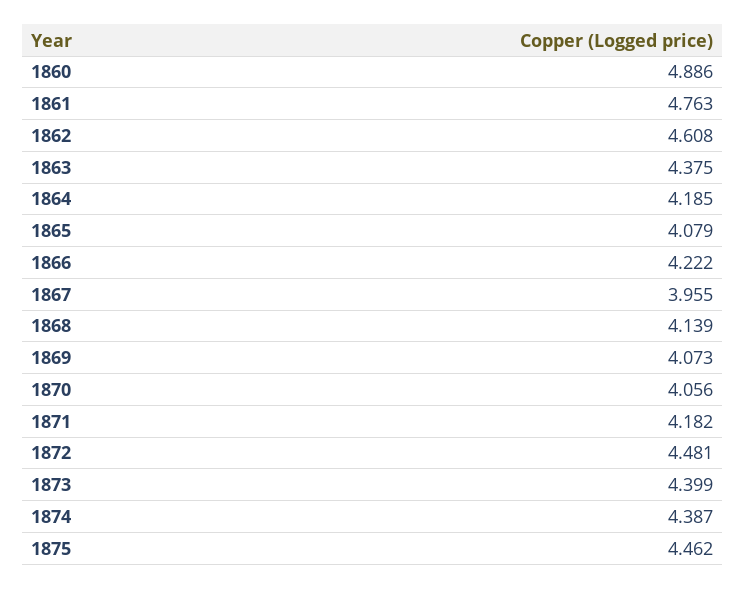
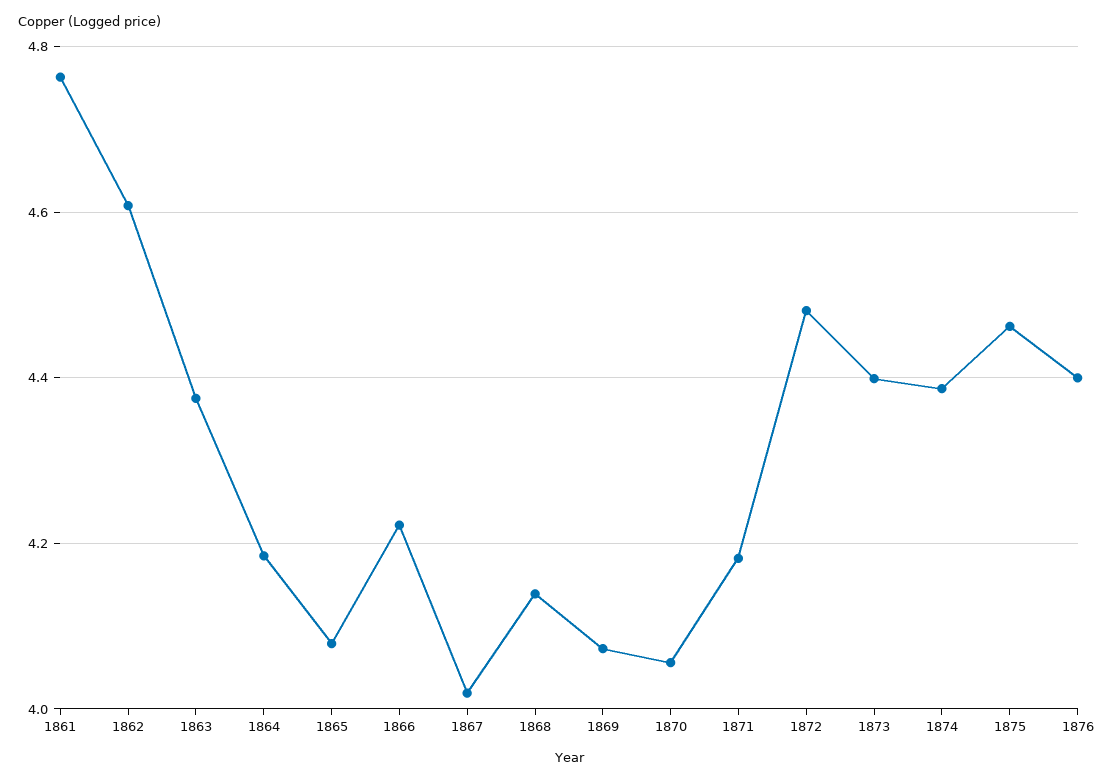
1860: 4.886 -> none
1867: 3.955 -> 4.02
1876: none -> 4.4

